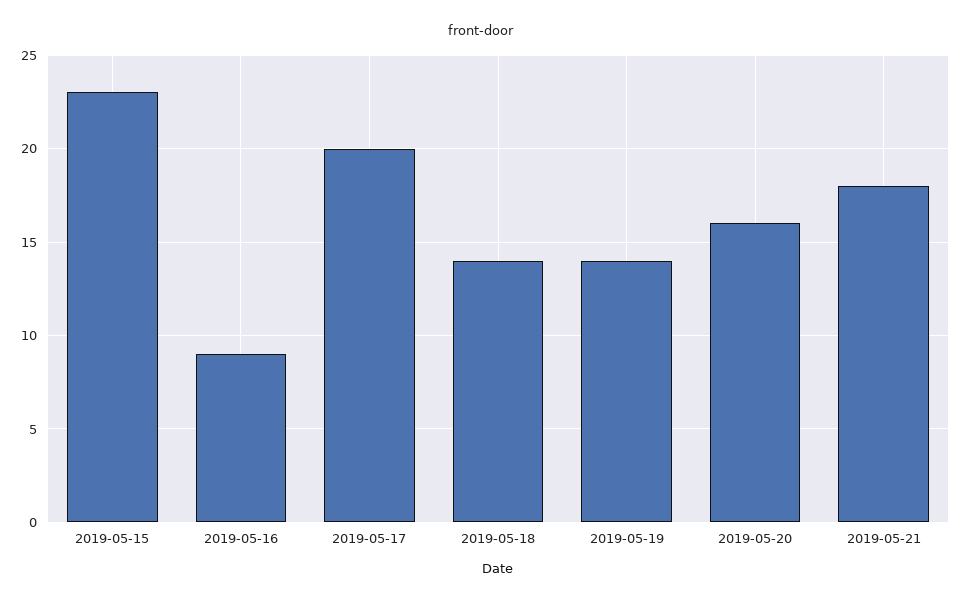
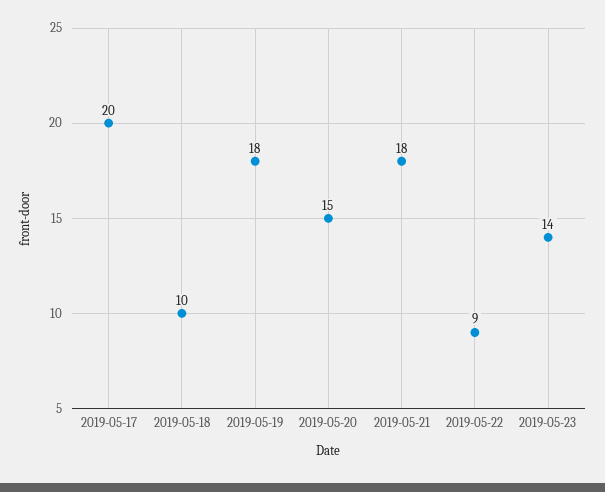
2019-05-15: 23 -> none
2019-05-16: 9 -> none
2019-05-18: 14 -> 10
2019-05-19: 14 -> 18
2019-05-20: 16 -> 15
2019-05-22: none -> 9
2019-05-23: none -> 14

